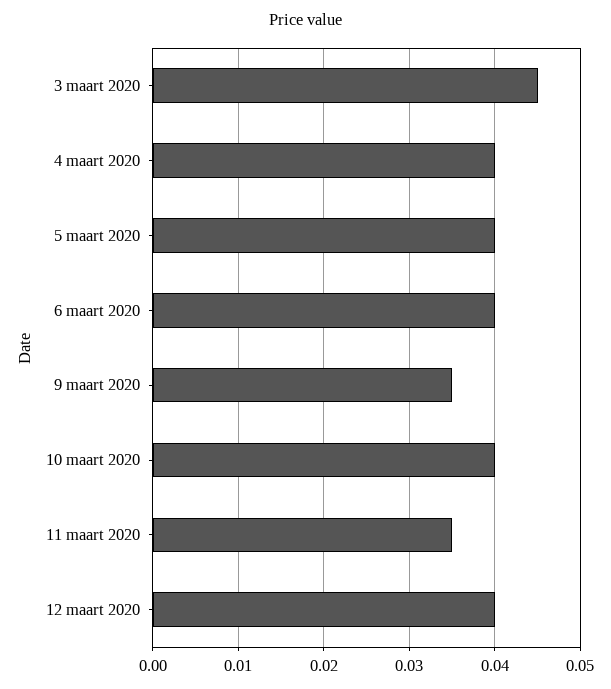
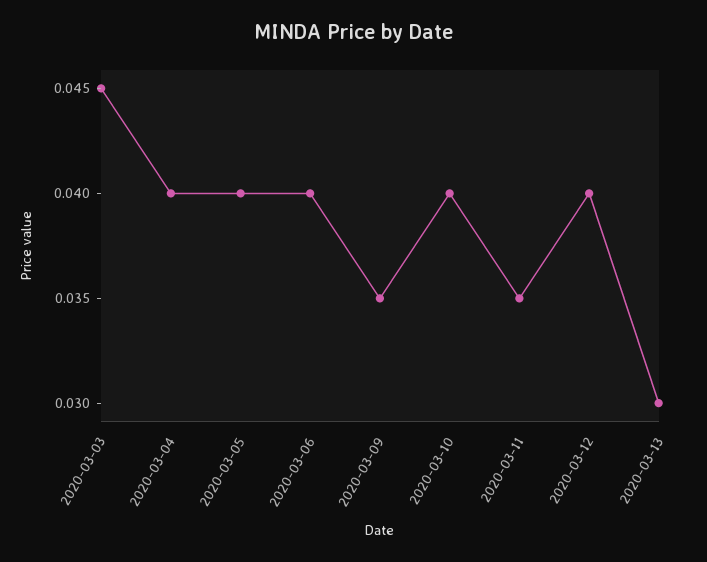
2020-03-13: none -> 0.03

